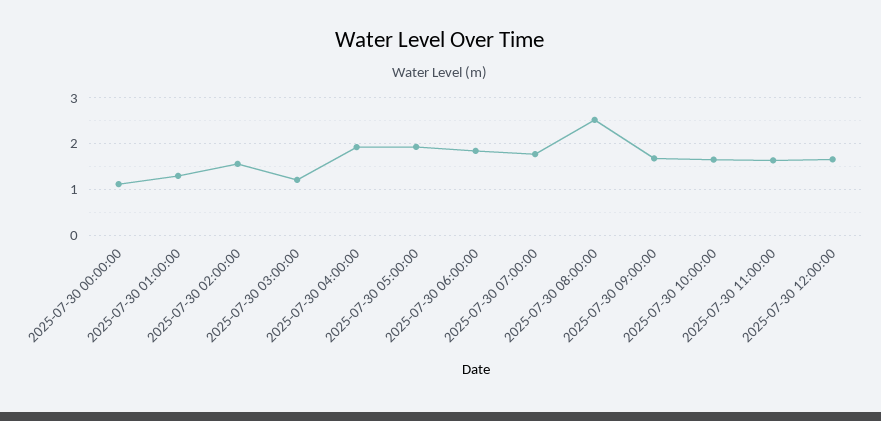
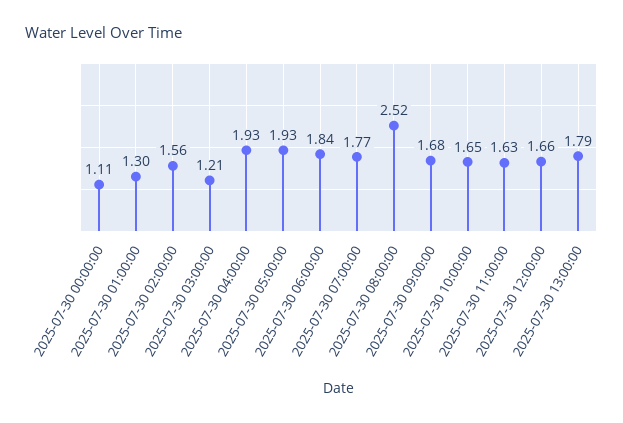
2025-07-30 13:00:00: none -> 1.79

